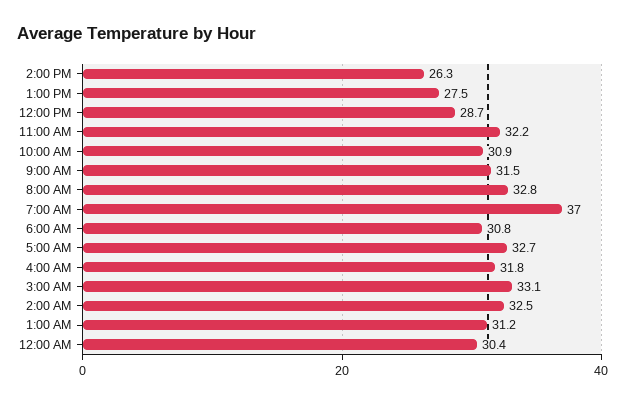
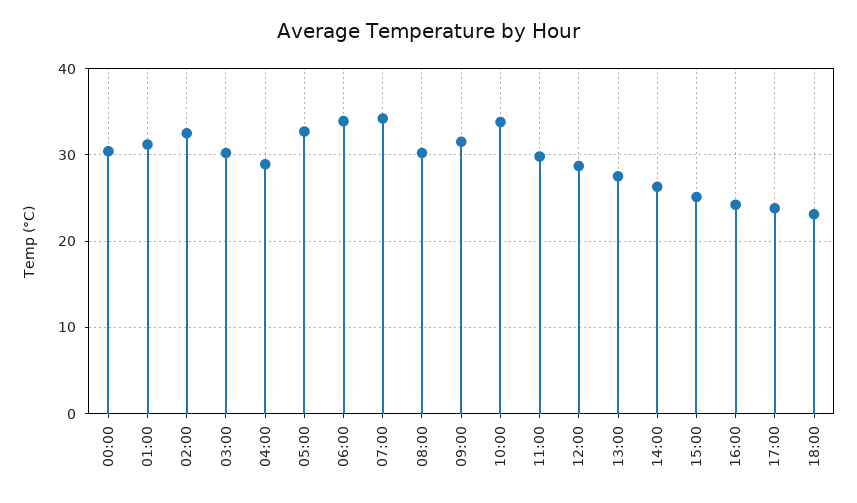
11:00 AM: 32.2 -> 30
10:00 AM: 30.9 -> 34
8:00 AM: 32.8 -> 30
7:00 AM: 37 -> 34
6:00 AM: 30.8 -> 34
4:00 AM: 31.8 -> 29
3:00 AM: 33.1 -> 30
15:00: none -> 25
16:00: none -> 24
17:00: none -> 24
18:00: none -> 23

